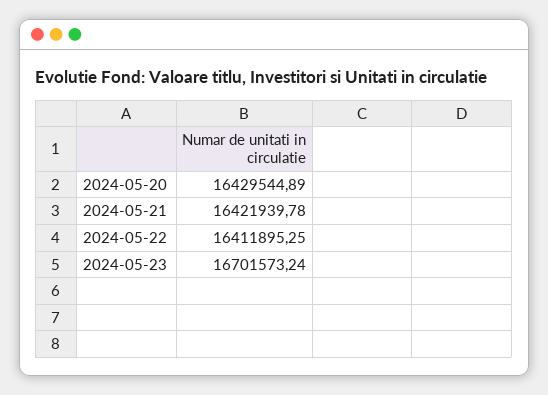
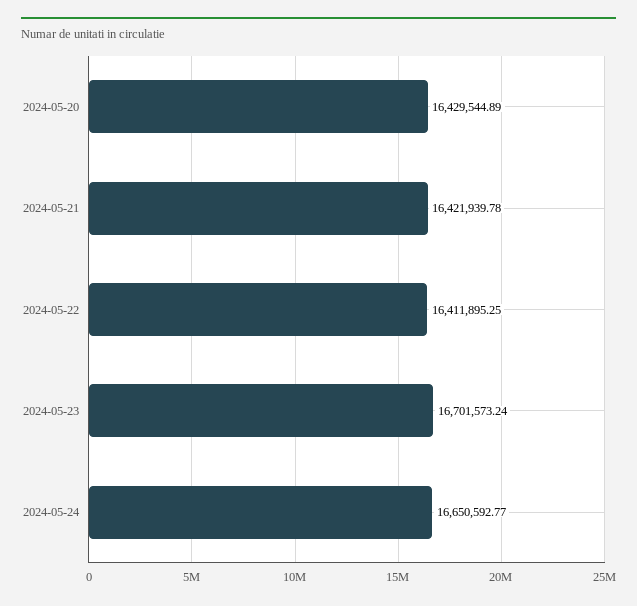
2024-05-24: none -> 16650592.77

